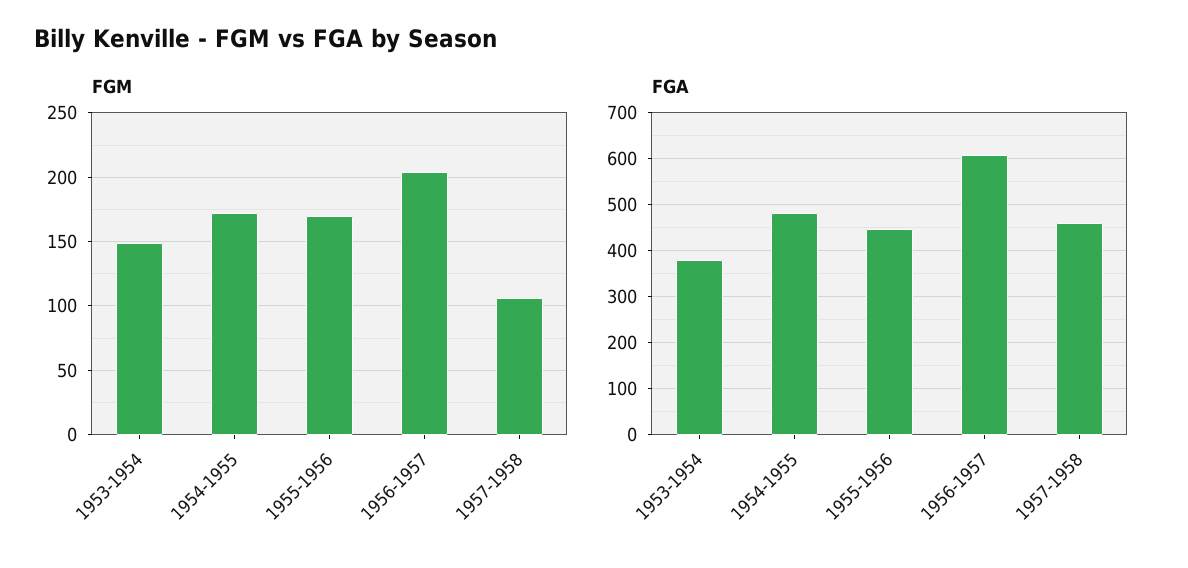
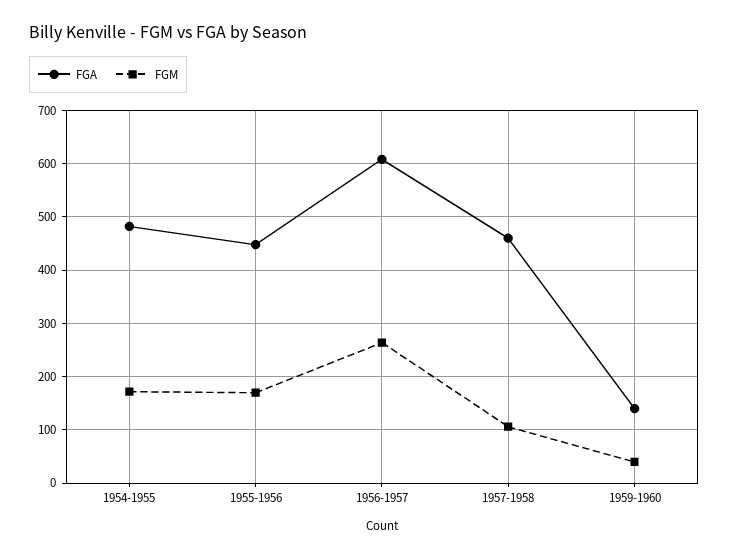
FGM, 1953-1954: 150 -> none
FGM, 1956-1957: 205 -> 260
FGA, 1953-1954: 380 -> none
FGA, 1959-1960: none -> 140
FGM, 1959-1960: none -> 40

